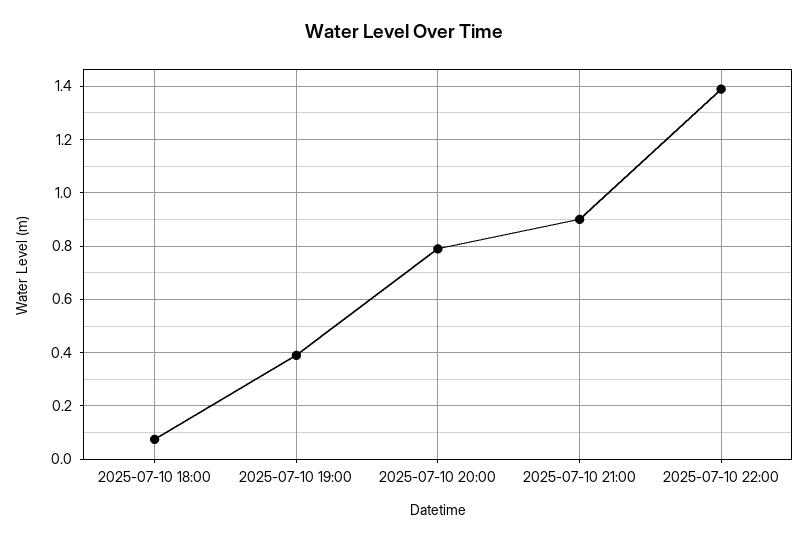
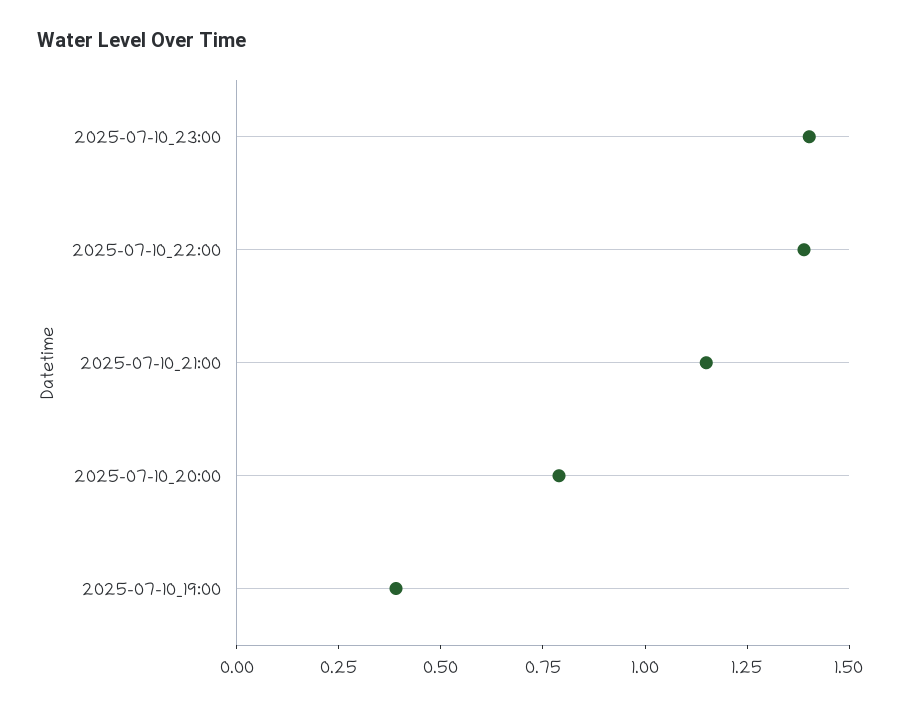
2025-07-10 18:00: 0.075 -> none
2025-07-10 21:00: 0.9 -> 1.15
2025-07-10_23:00: none -> 1.4

